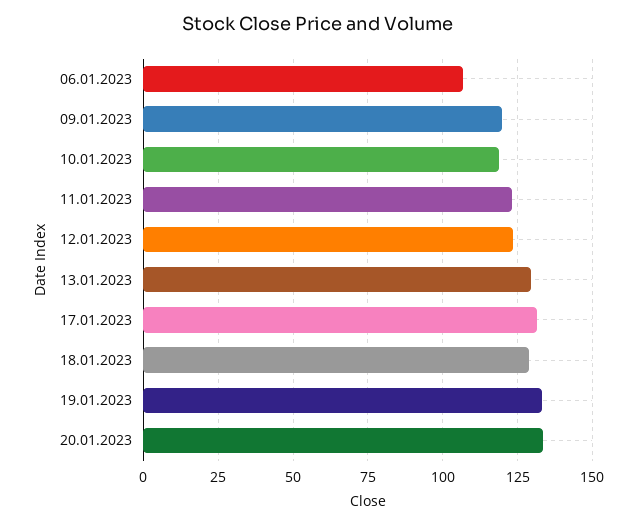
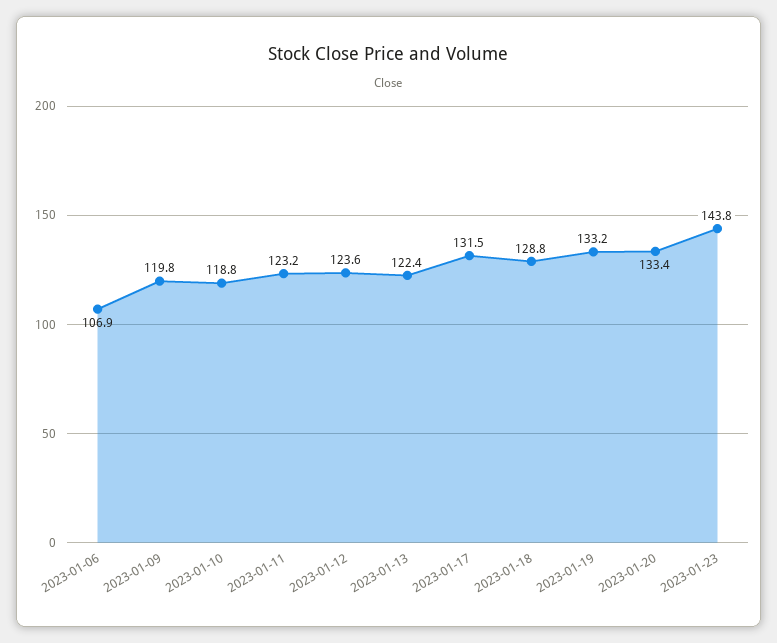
13.01.2023: 130 -> 122.4
2023-01-23: none -> 143.8

